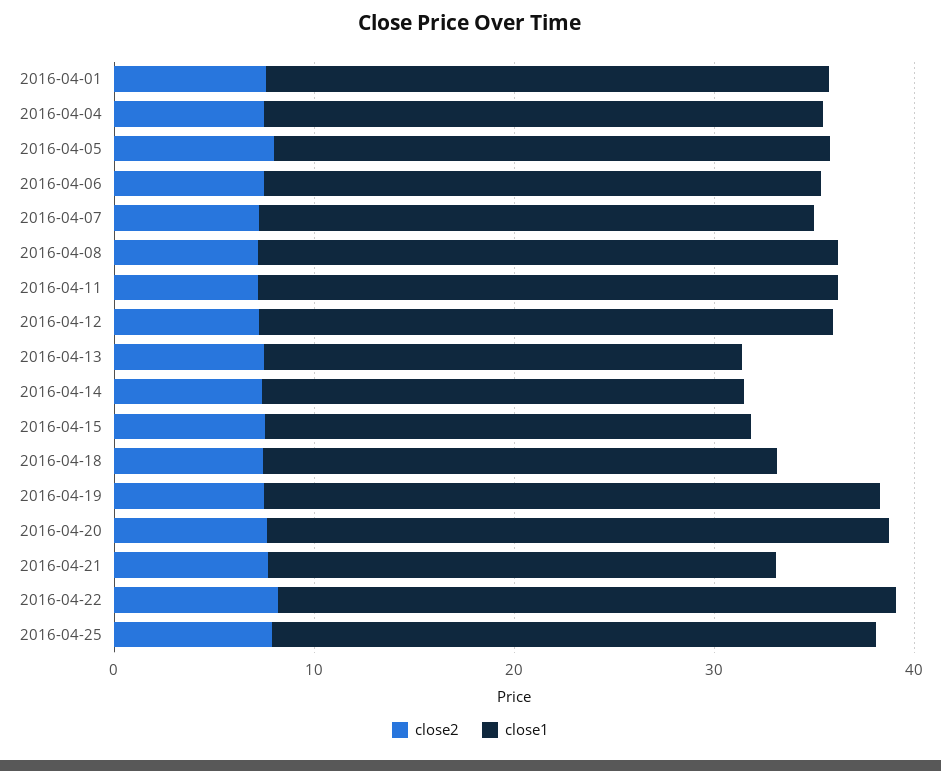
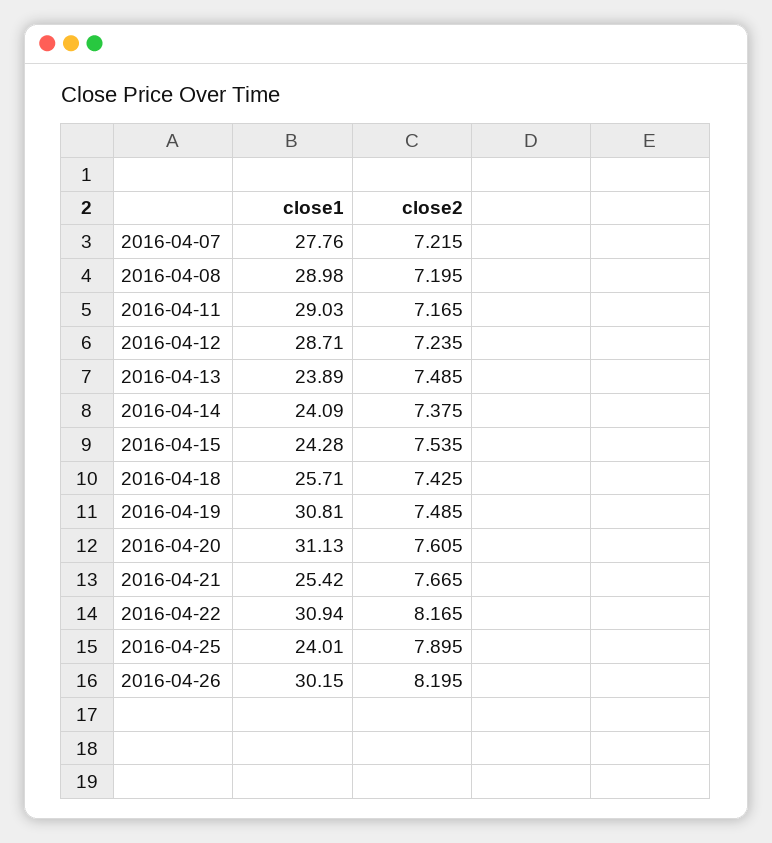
close2, 2016-04-01: 8 -> none
close1, 2016-04-01: 28 -> none
close2, 2016-04-04: 8 -> none
close1, 2016-04-04: 28 -> none
close2, 2016-04-05: 8 -> none
close1, 2016-04-05: 28 -> none
close2, 2016-04-06: 8 -> none
close1, 2016-04-06: 28 -> none
close1, 2016-04-25: 30 -> 24.01
close1, 2016-04-26: none -> 30.15
close2, 2016-04-26: none -> 8.195

